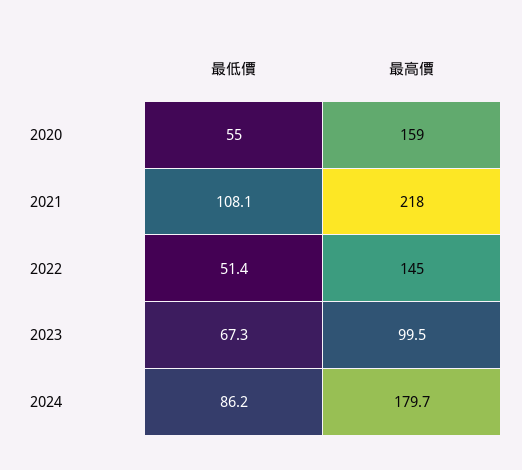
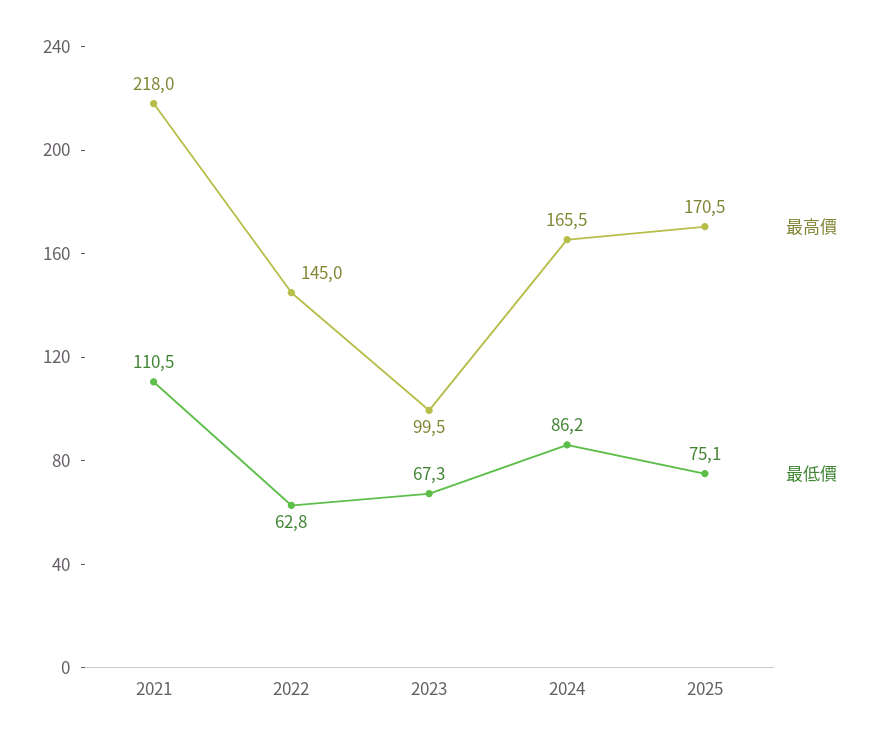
最低價, 2020: 55 -> none
最高價, 2020: 159 -> none
最低價, 2021: 108.1 -> 110.5
最低價, 2022: 51.4 -> 62.8
最高價, 2024: 179.7 -> 165.5
最高價, 2025: none -> 170.5
最低價, 2025: none -> 75.1

